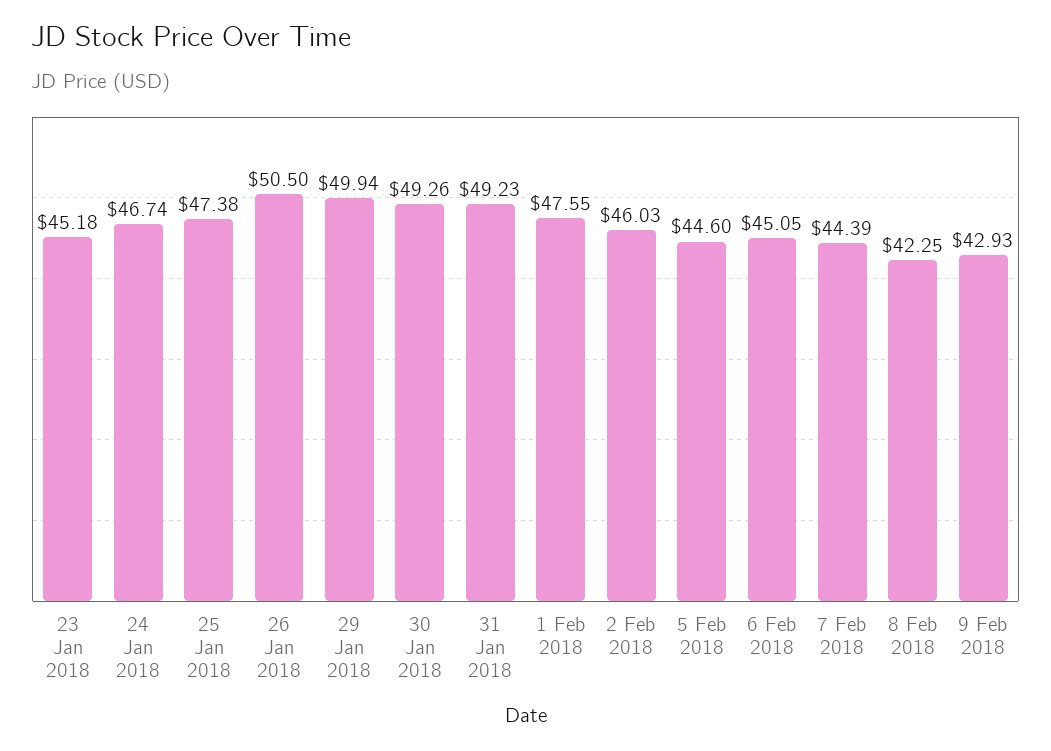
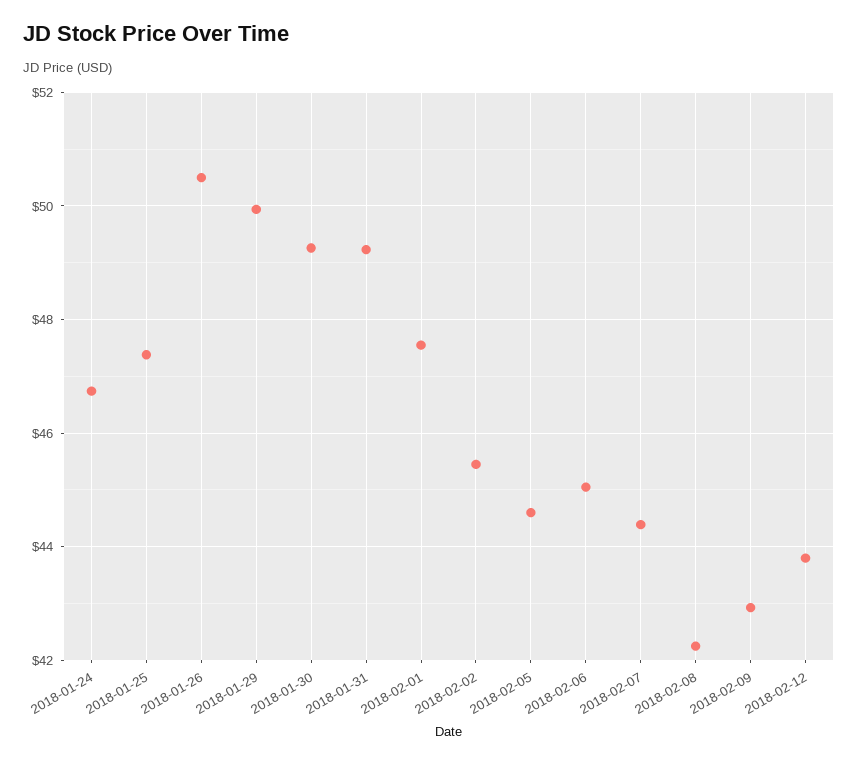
23 Jan 2018: 45.18 -> none
2 Feb 2018: 46.03 -> 45.4
2018-02-12: none -> 43.8

